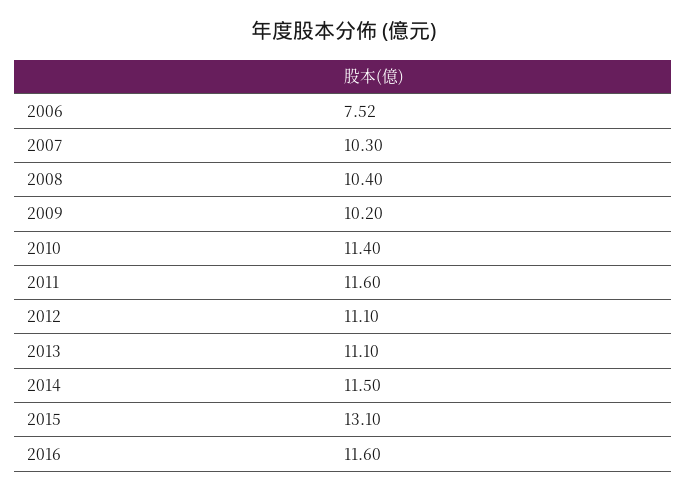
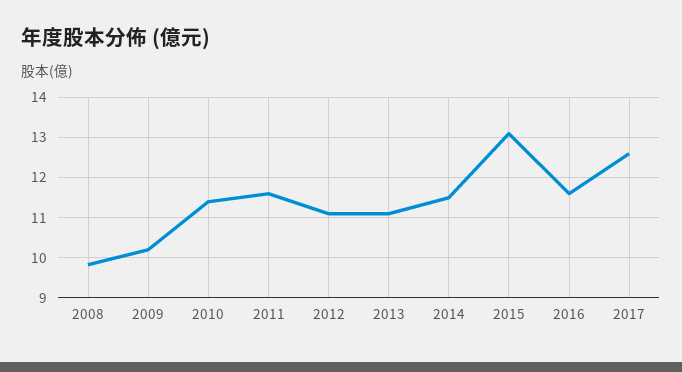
2006: 7.52 -> none
2007: 10.3 -> none
2008: 10.4 -> 9.8
2017: none -> 12.6

